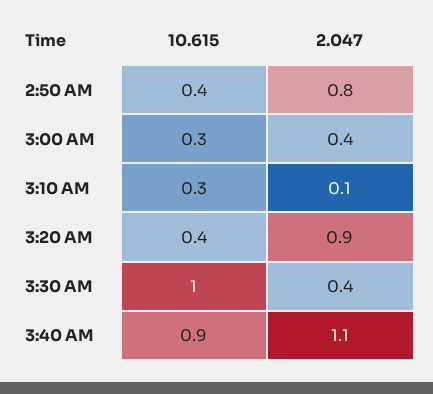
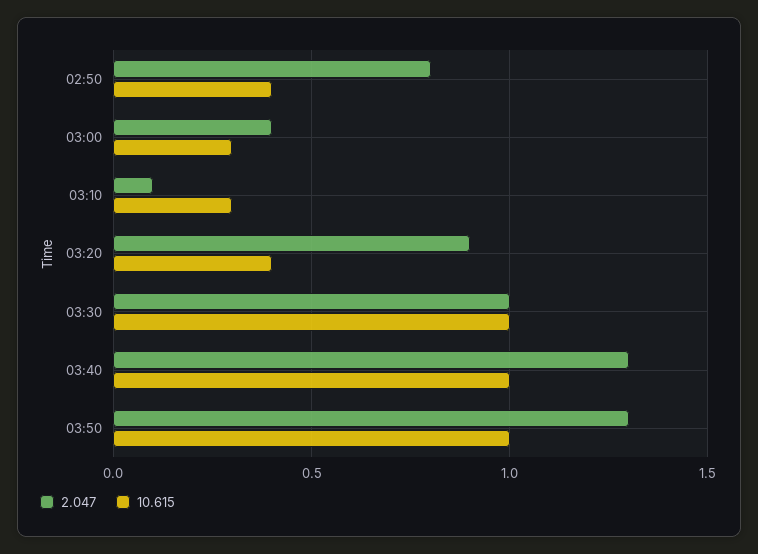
2.047, 3:30 AM: 0.4 -> 1
10.615, 3:40 AM: 0.9 -> 1
2.047, 3:40 AM: 1.1 -> 1.3
2.047, 03:50: none -> 1.3
10.615, 03:50: none -> 1

